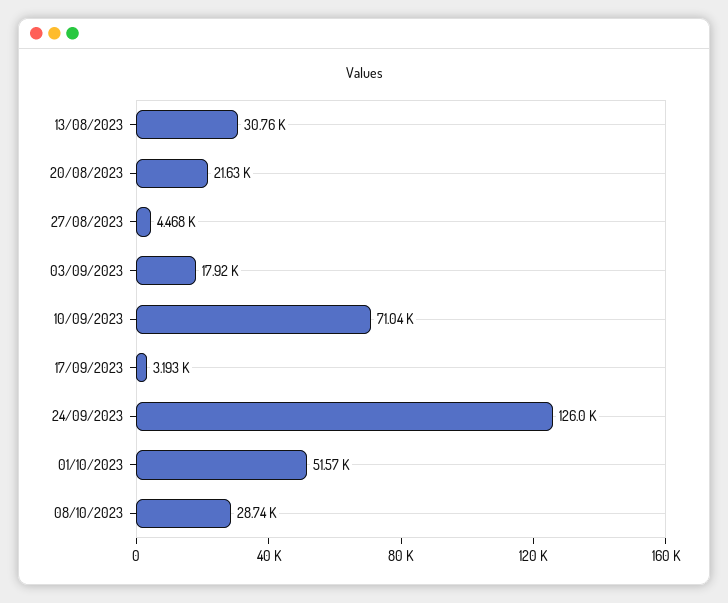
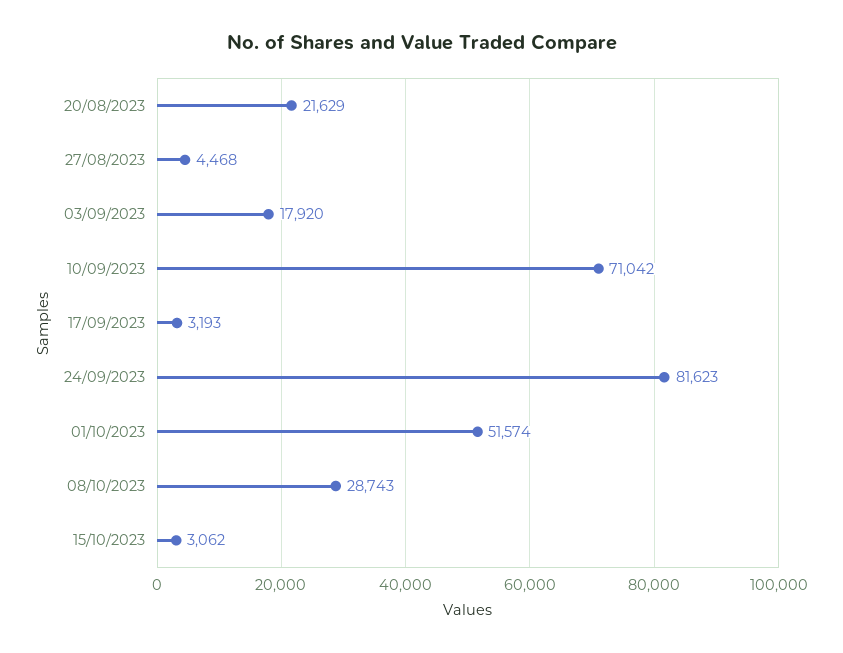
13/08/2023: 30760 -> none
24/09/2023: 126000 -> 81623
15/10/2023: none -> 3062

